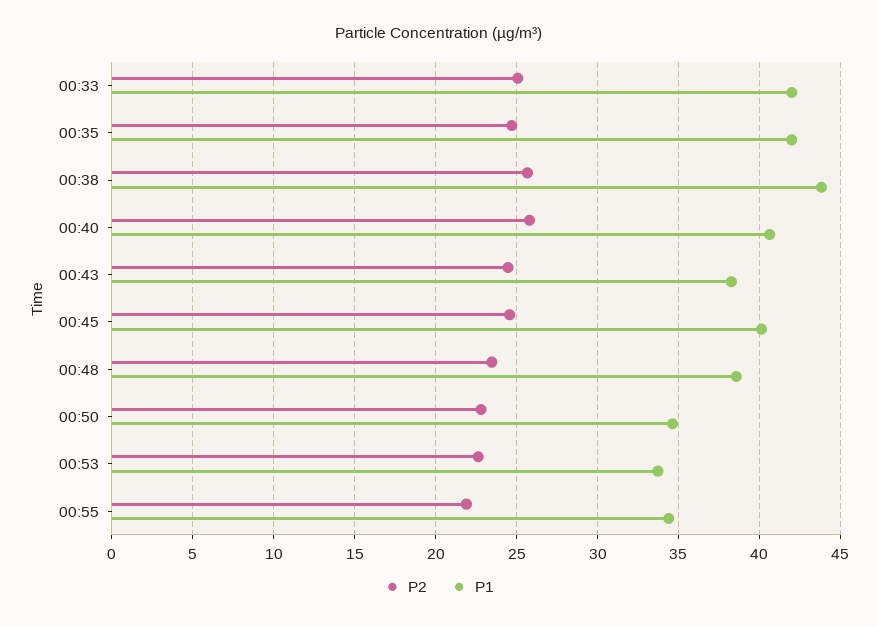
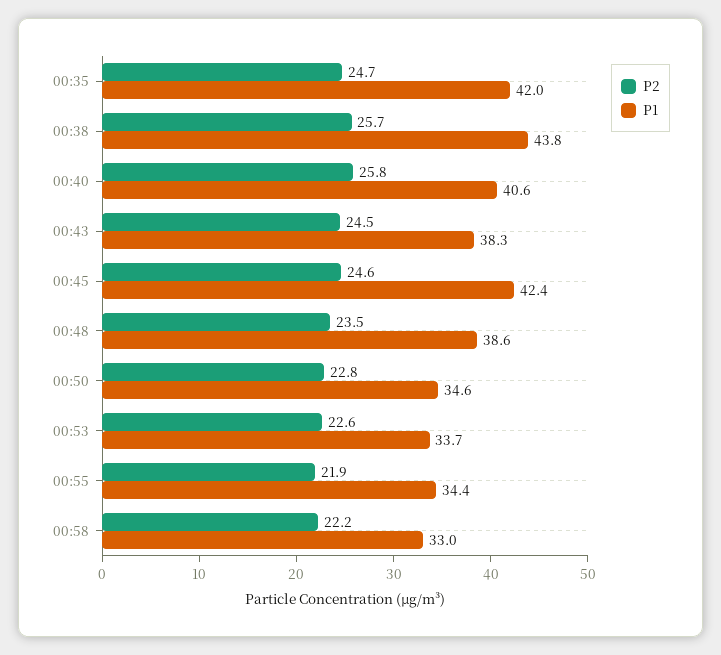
P2, 00:33: 25 -> none
P1, 00:33: 42 -> none
P1, 00:45: 40 -> 42.4
P2, 00:58: none -> 22.2
P1, 00:58: none -> 33

